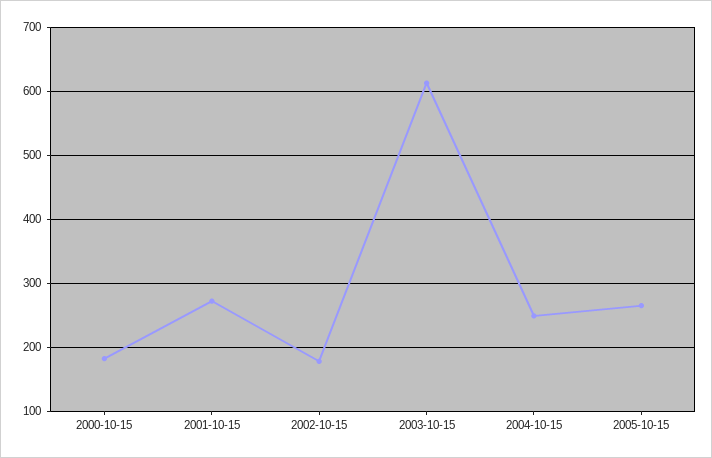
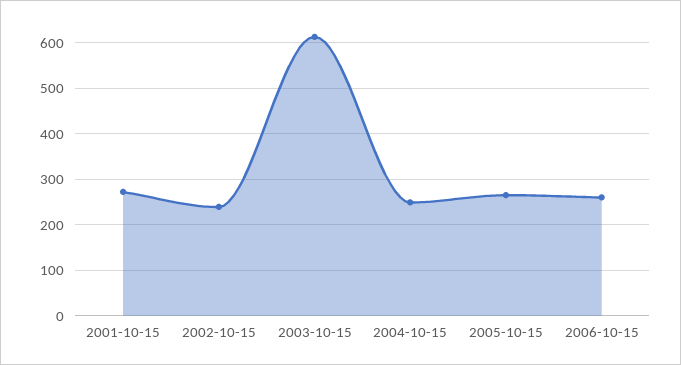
2000-10-15: 180 -> none
2002-10-15: 180 -> 240
2006-10-15: none -> 260

